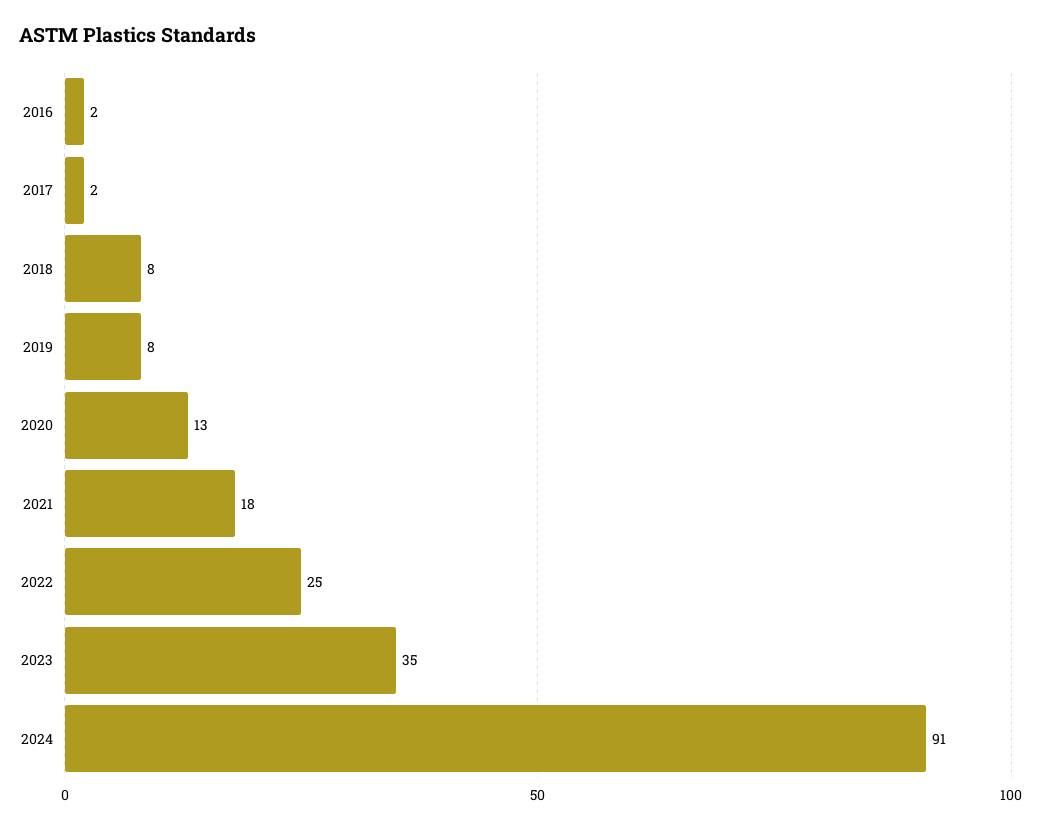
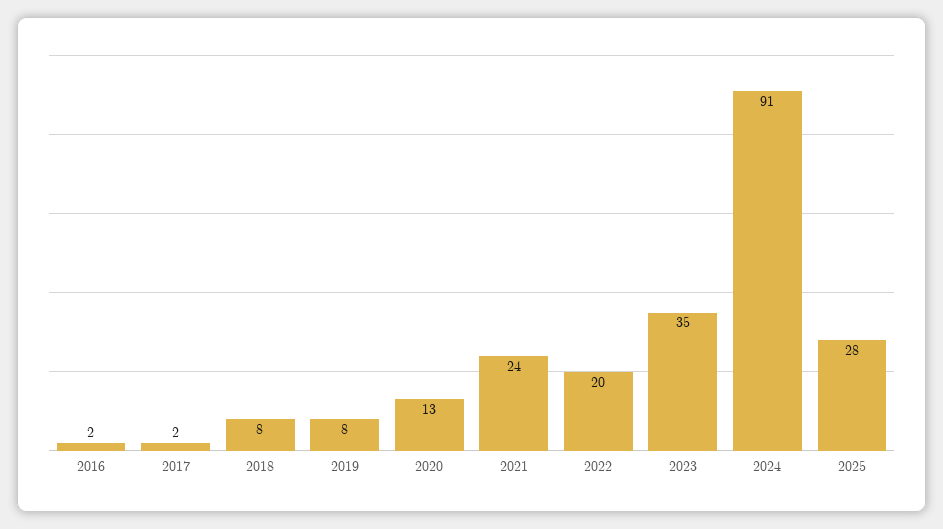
2021: 18 -> 24
2022: 25 -> 20
2025: none -> 28

